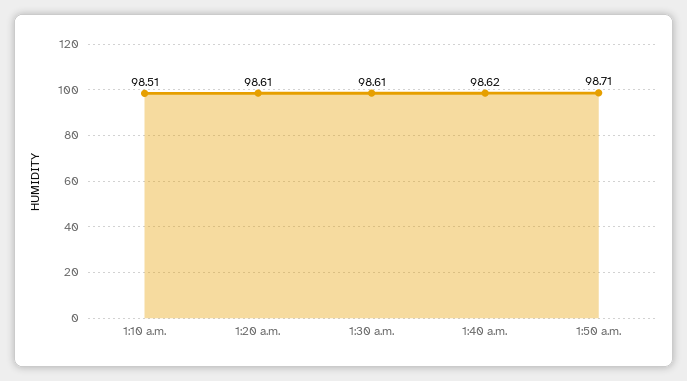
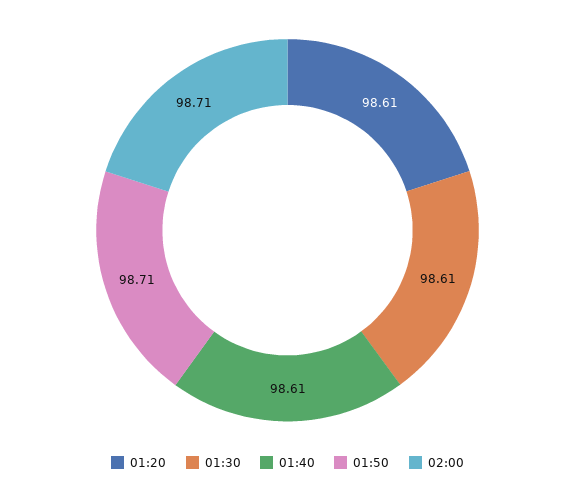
1:10 a.m.: 98.51 -> none
1:40 a.m.: 98.62 -> 98.61
02:00: none -> 98.71

